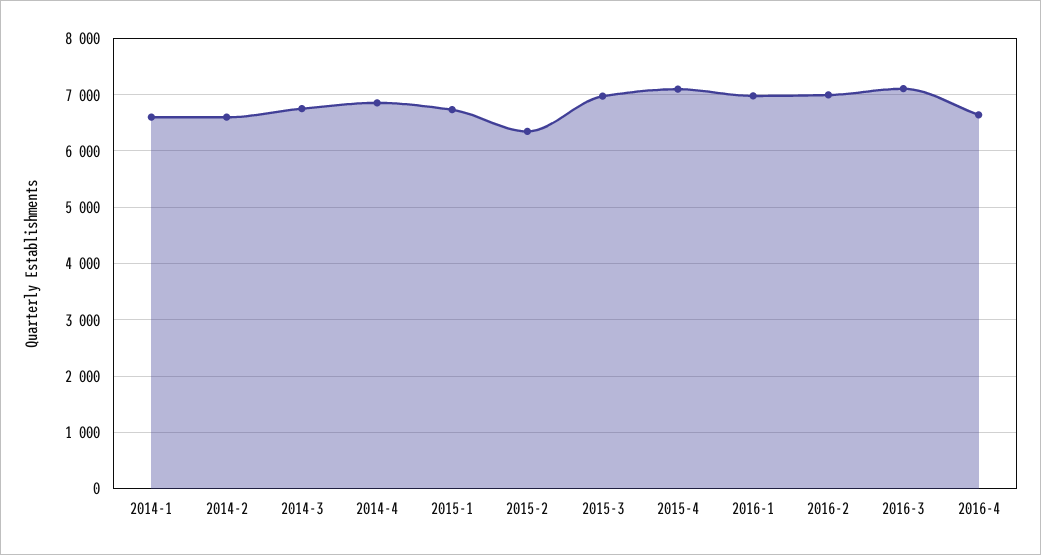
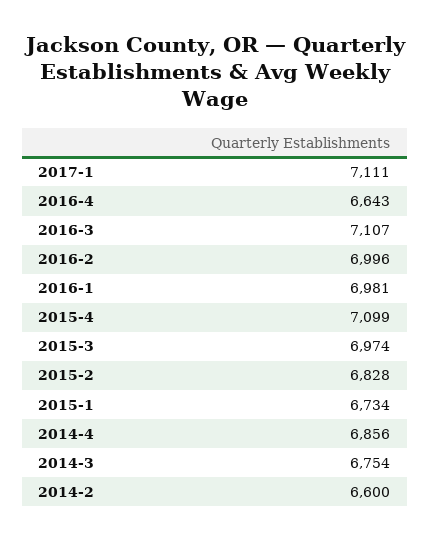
2014-1: 6600 -> none
2015-2: 6400 -> 6828
2017-1: none -> 7111

